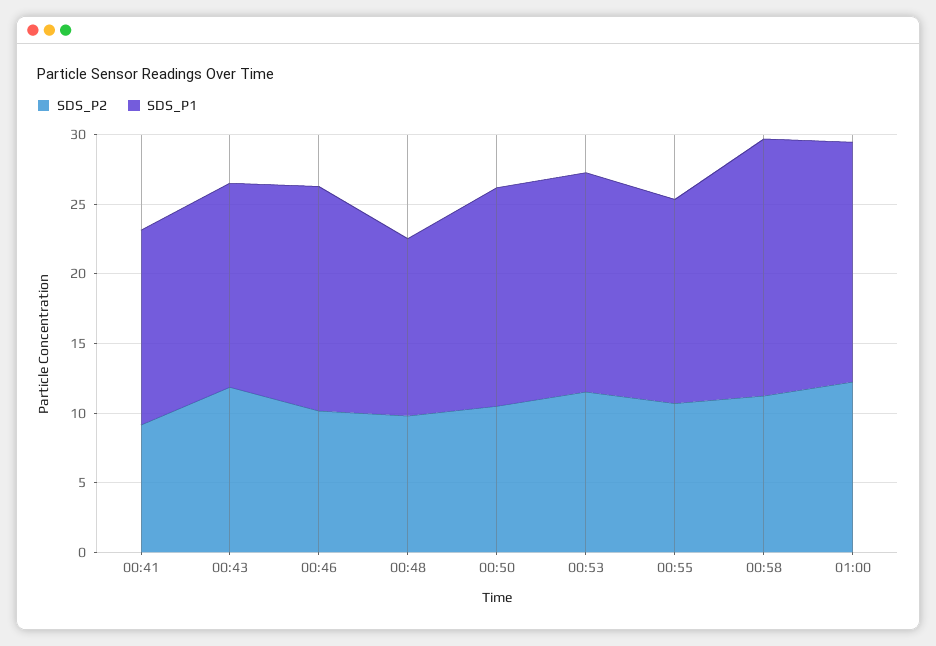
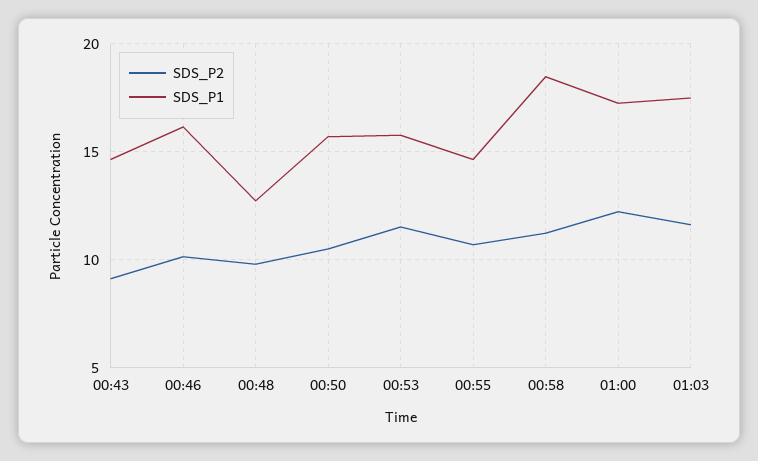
SDS_P2, 00:41: 9 -> none
SDS_P1, 00:41: 14 -> none
SDS_P2, 00:43: 12 -> 9
SDS_P2, 01:03: none -> 11.5
SDS_P1, 01:03: none -> 17.5

